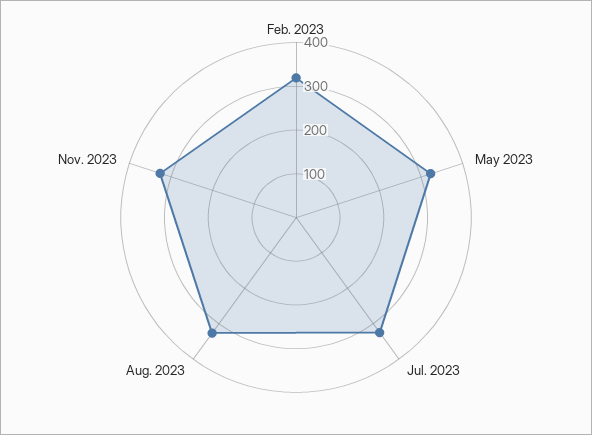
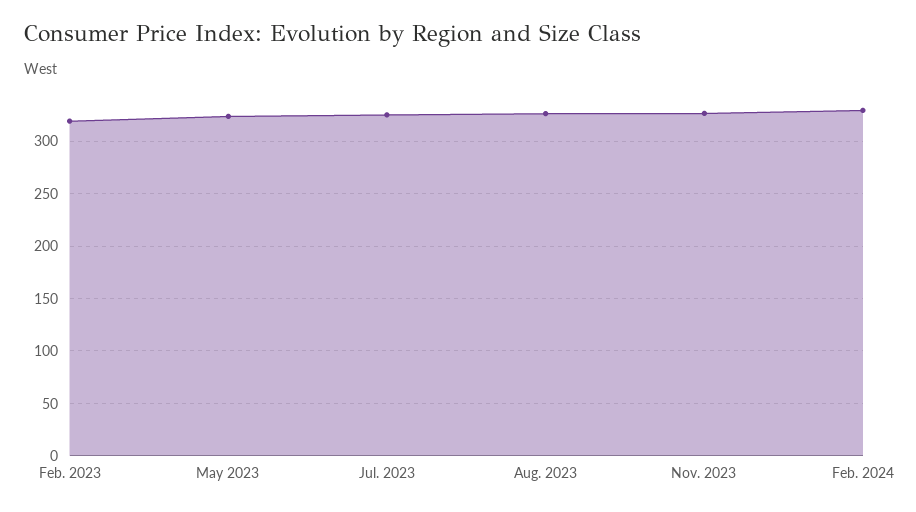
Feb. 2024: none -> 330

